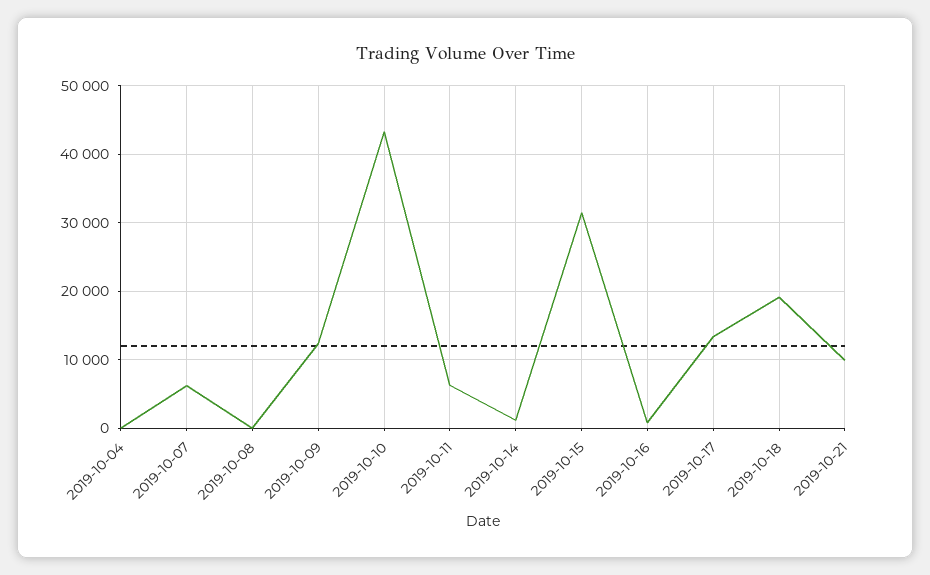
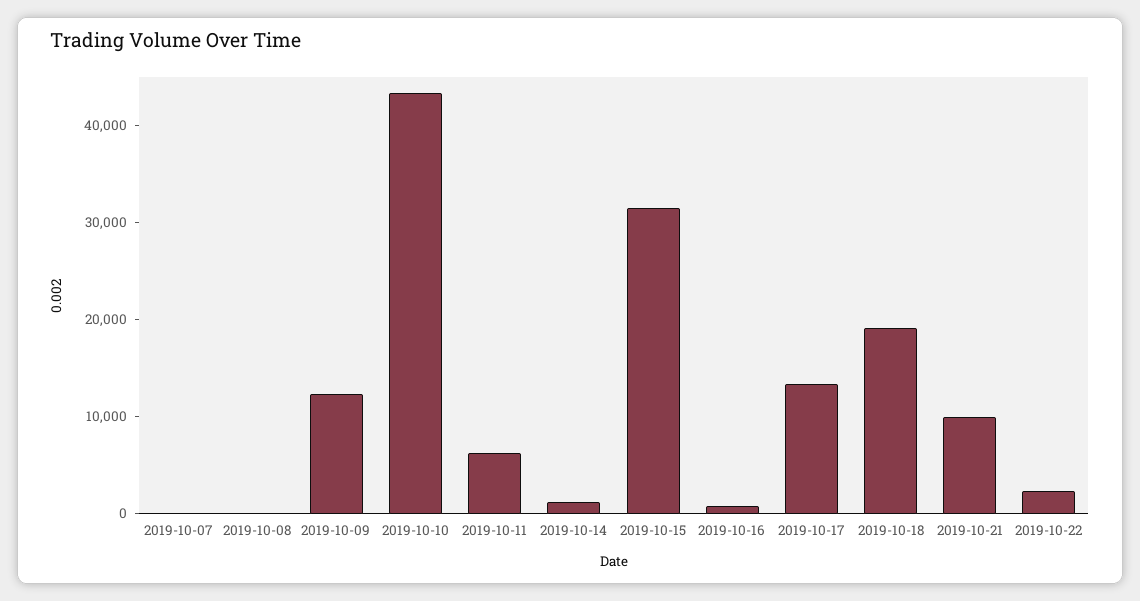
2019-10-04: 0 -> none
2019-10-07: 6000 -> 0
2019-10-22: none -> 2000

